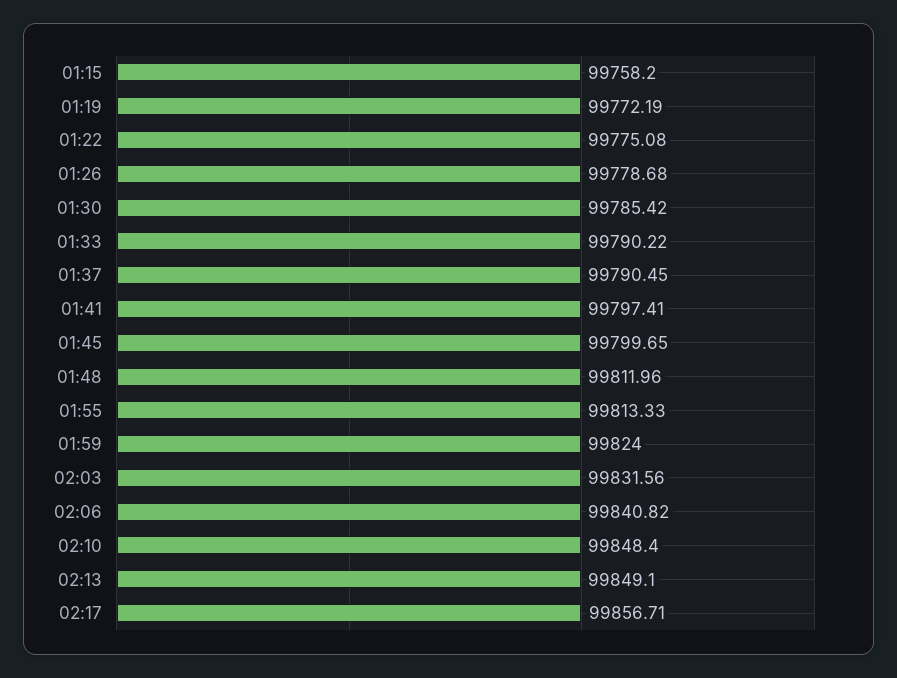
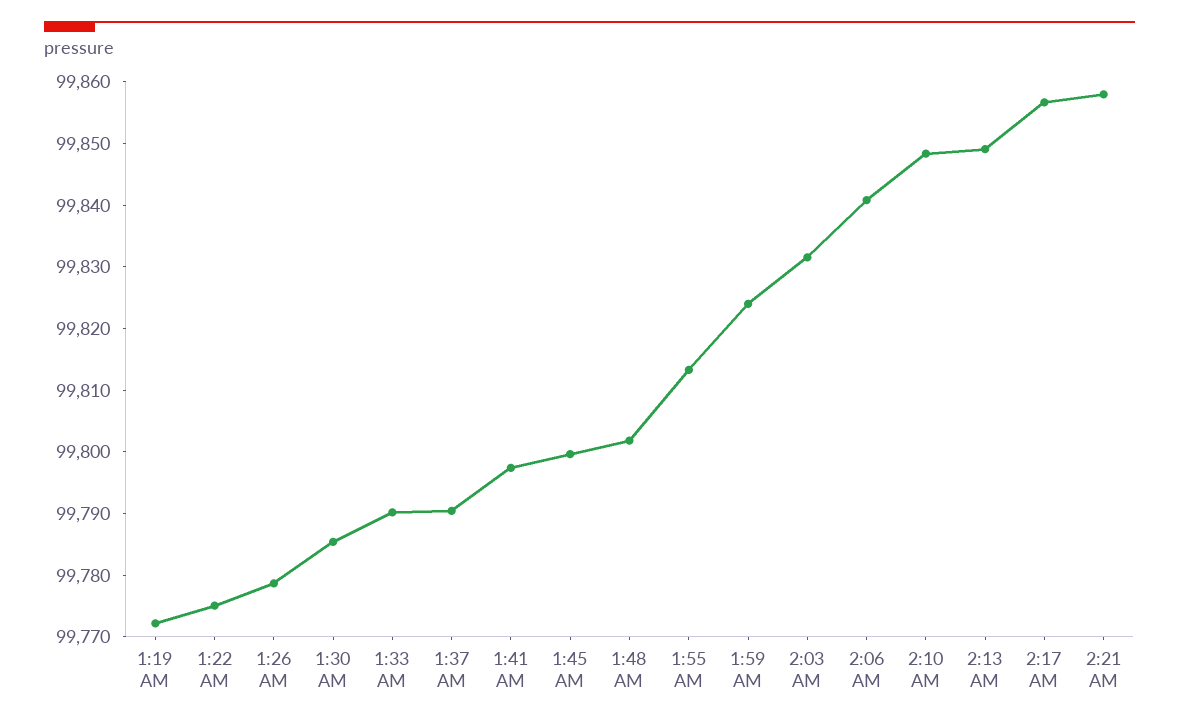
01:15: 99758.2 -> none
01:48: 99811.96 -> 99802
2:21 AM: none -> 99858

